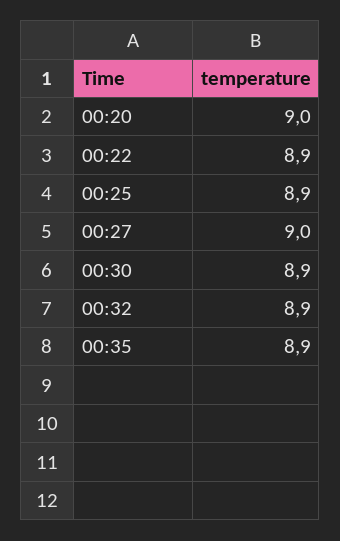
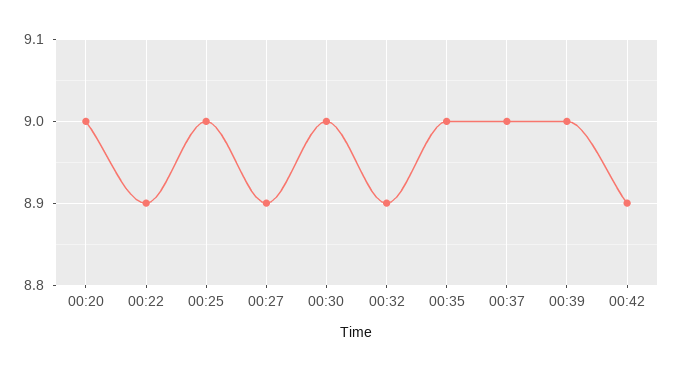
00:25: 8.9 -> 9
00:27: 9 -> 8.9
00:30: 8.9 -> 9
00:35: 8.9 -> 9
00:37: none -> 9
00:39: none -> 9
00:42: none -> 8.9

